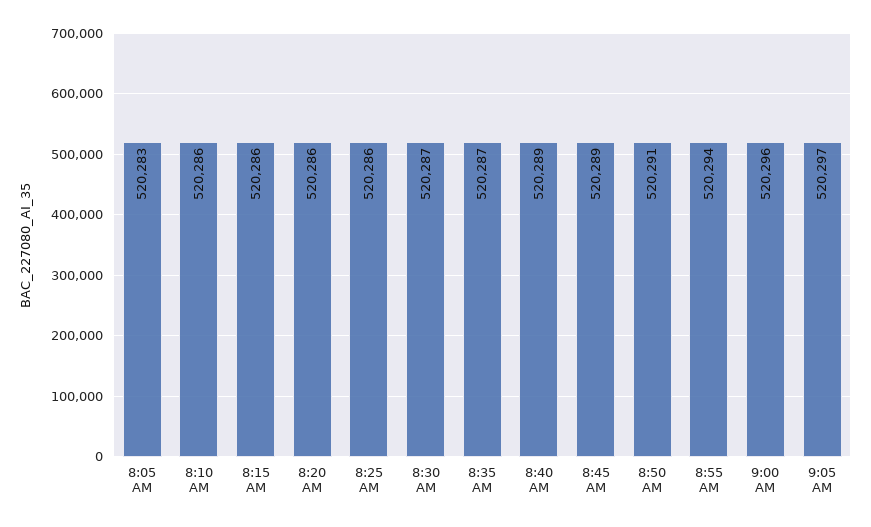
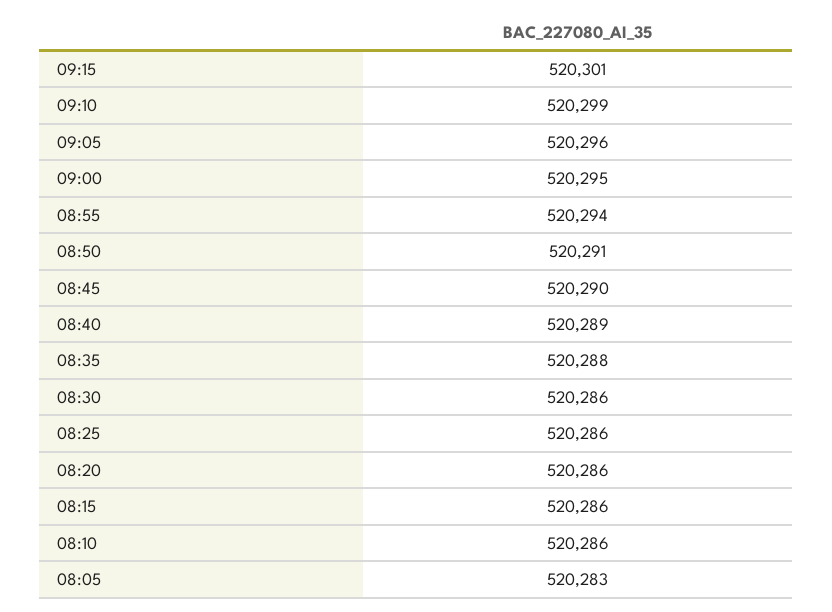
8:30 AM: 520287 -> 520286
8:35 AM: 520287 -> 520288
8:45 AM: 520289 -> 520290
9:00 AM: 520296 -> 520295
9:05 AM: 520297 -> 520296
09:15: none -> 520301
09:10: none -> 520299

